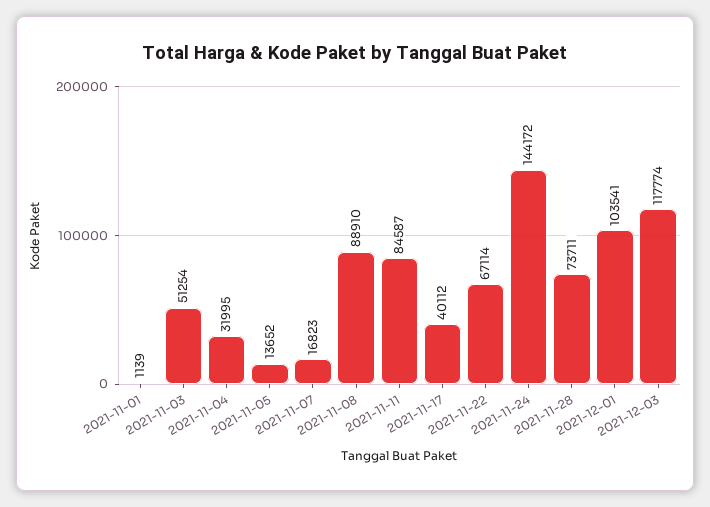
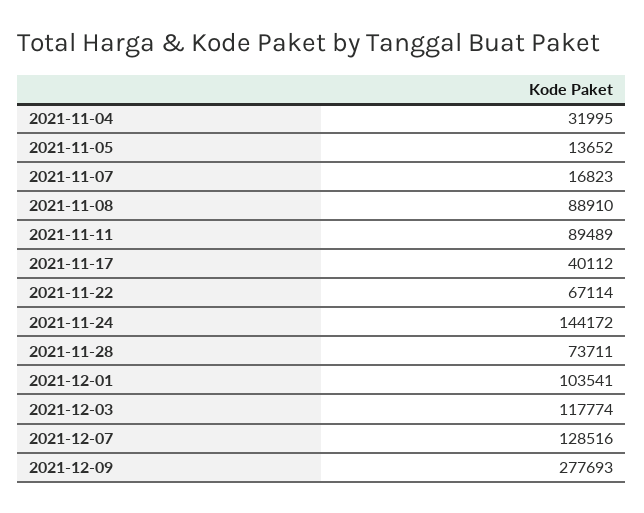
2021-11-01: 1139 -> none
2021-11-03: 51254 -> none
2021-11-11: 84587 -> 89489
2021-12-07: none -> 128516
2021-12-09: none -> 277693

